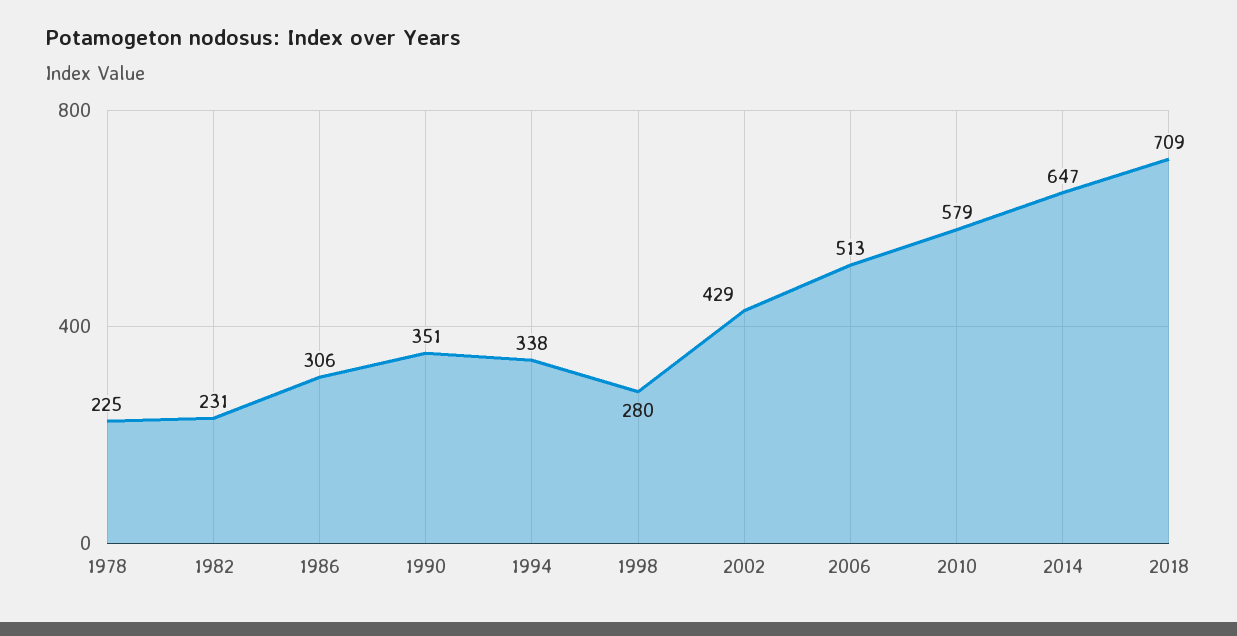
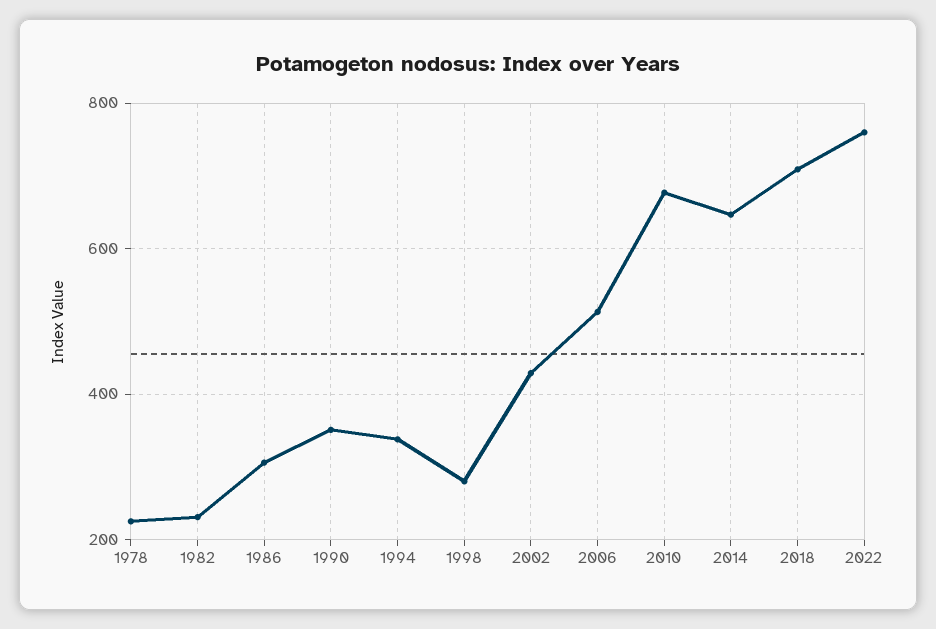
2010: 579 -> 680
2022: none -> 760

